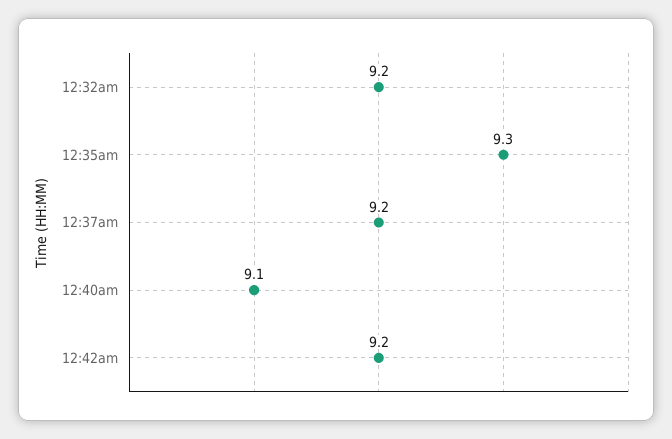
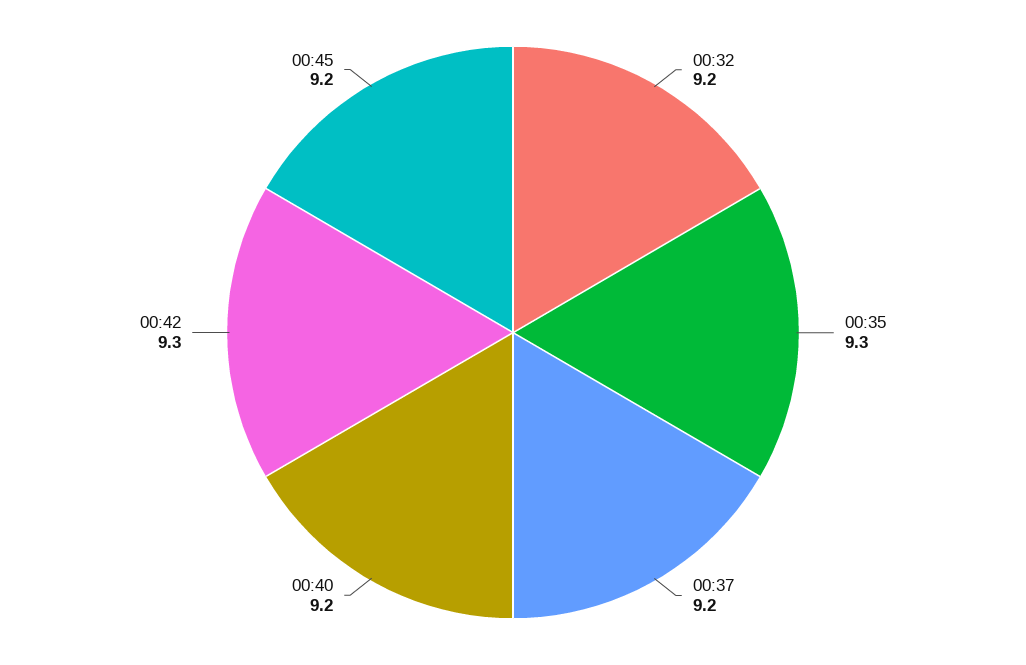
12:40am: 9.1 -> 9.2
12:42am: 9.2 -> 9.3
00:45: none -> 9.2

